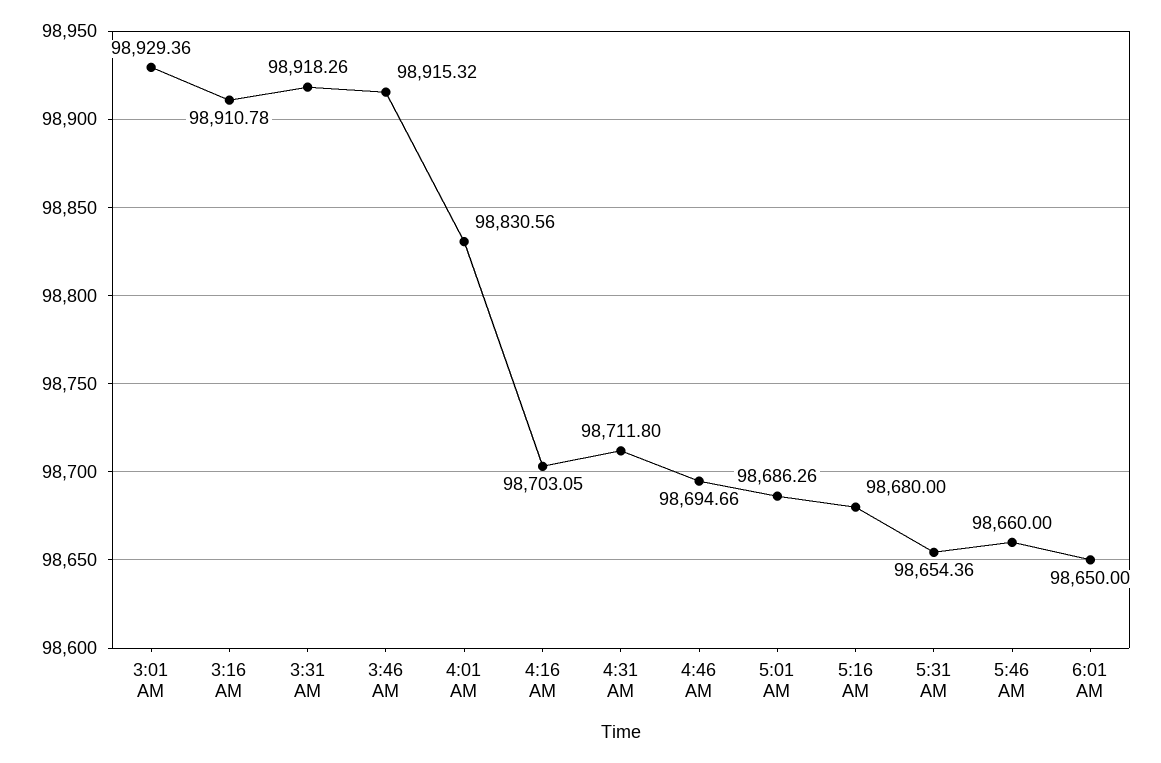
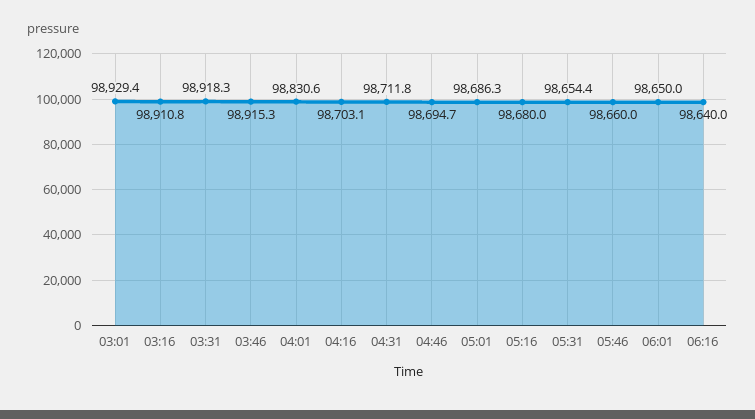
06:16: none -> 98640

